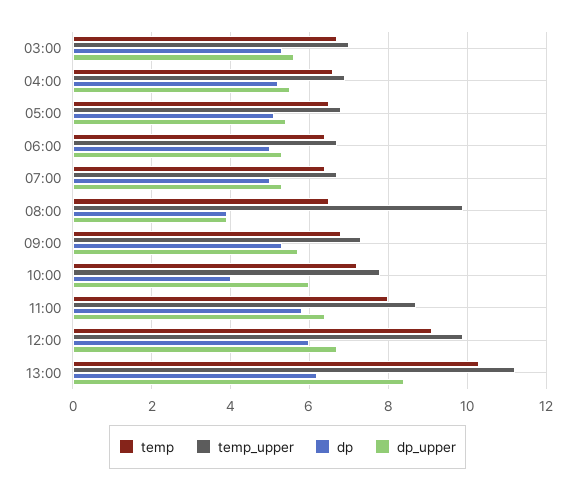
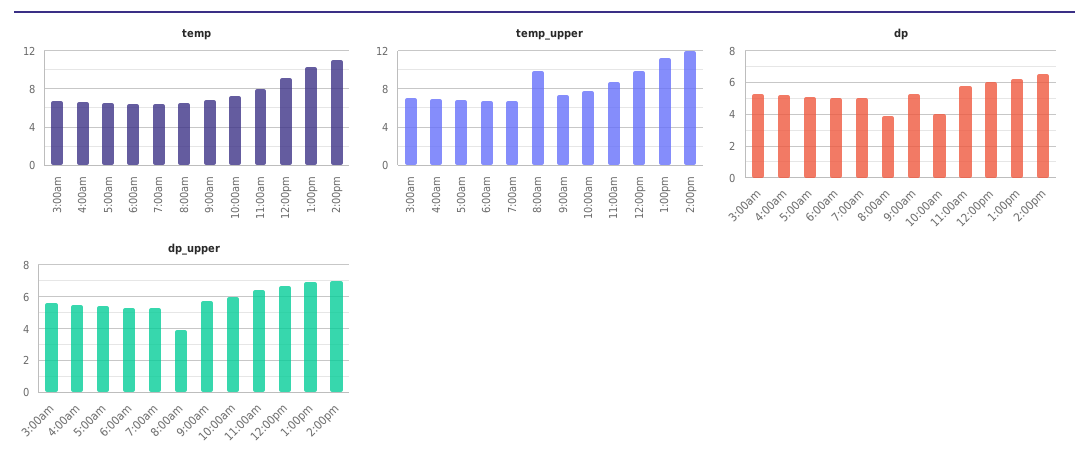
dp_upper, 13:00: 8.5 -> 7
temp, 2:00pm: none -> 11
temp_upper, 2:00pm: none -> 12
dp, 2:00pm: none -> 6.5
dp_upper, 2:00pm: none -> 7

